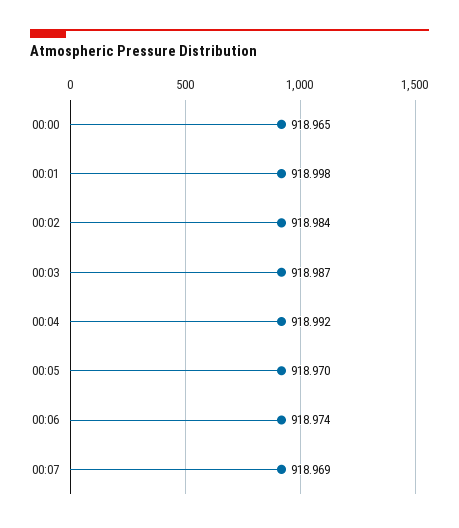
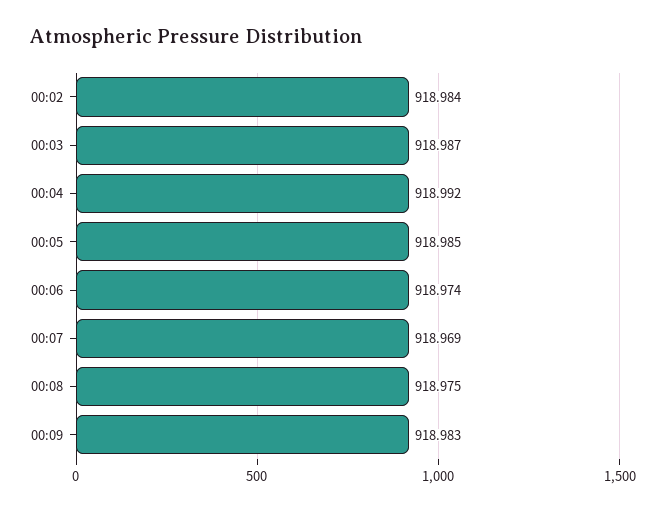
00:00: 918.965 -> none
00:01: 918.998 -> none
00:05: 918.97 -> 918.985
00:08: none -> 918.975
00:09: none -> 918.983

